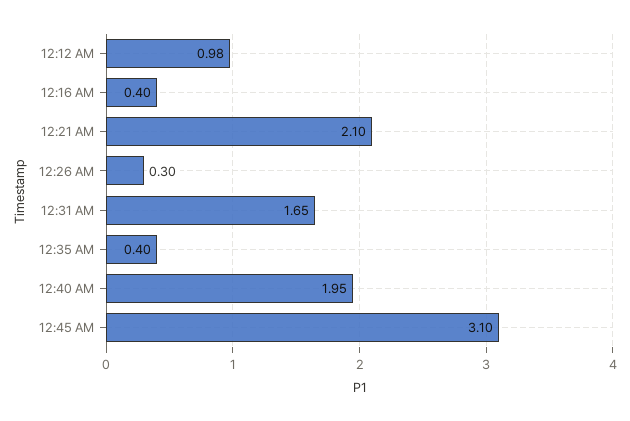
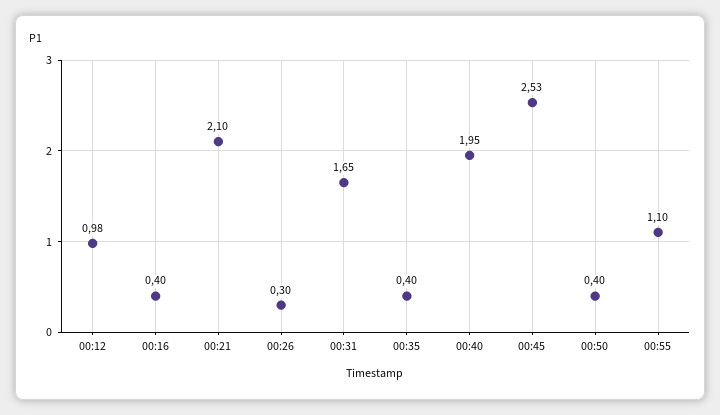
12:45 AM: 3.1 -> 2.53
00:50: none -> 0.4
00:55: none -> 1.1

